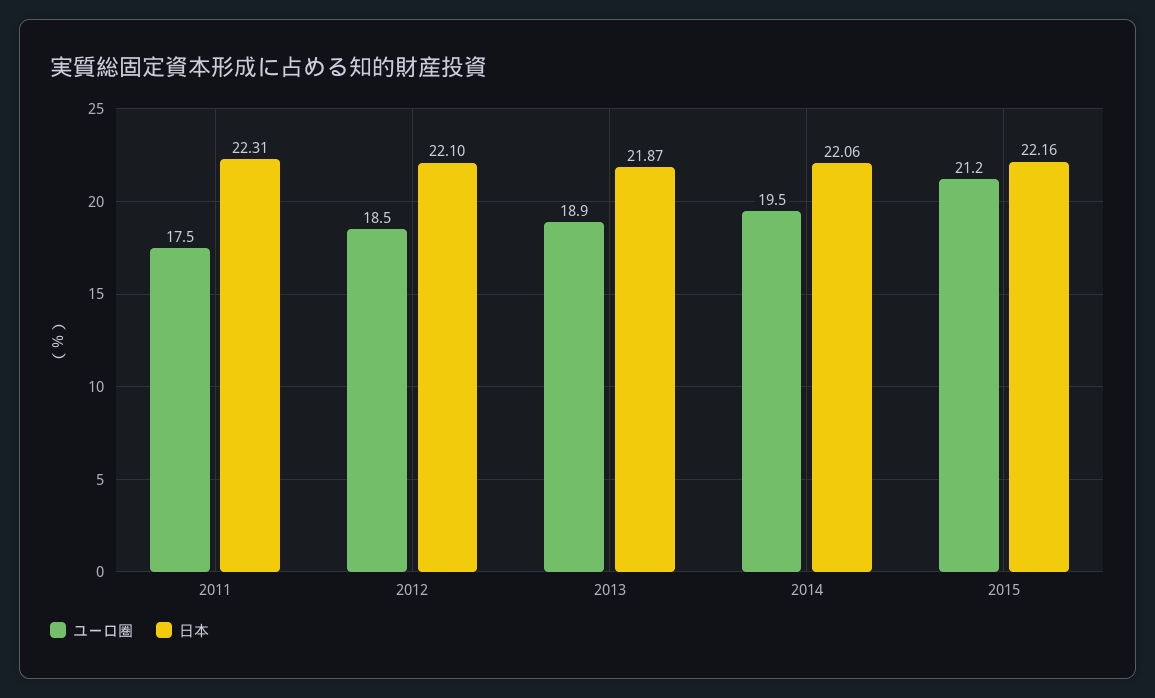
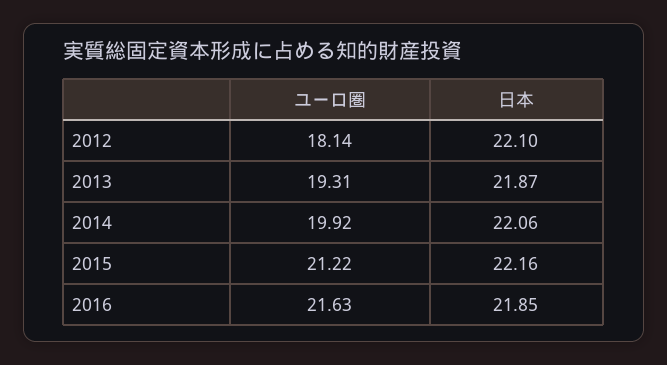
ユーロ圏, 2011: 17.5 -> none
日本, 2011: 22.31 -> none
ユーロ圏, 2012: 18.5 -> 18.14
ユーロ圏, 2013: 18.9 -> 19.31
ユーロ圏, 2014: 19.5 -> 19.92
ユーロ圏, 2016: none -> 21.63
日本, 2016: none -> 21.85

